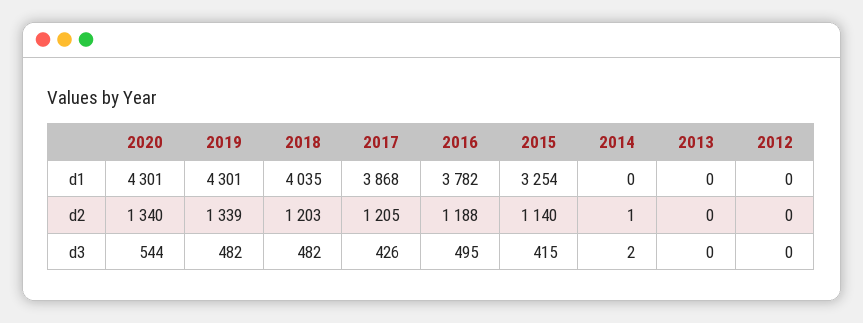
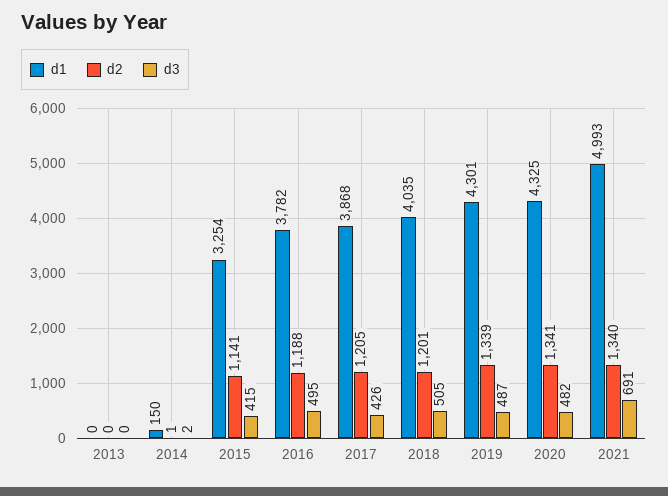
d1, 2020: 4301 -> 4325
d1, 2014: 0 -> 150
d1, 2012: 0 -> none
d2, 2020: 1340 -> 1341
d2, 2018: 1203 -> 1201
d2, 2015: 1140 -> 1141
d2, 2012: 0 -> none
d3, 2020: 544 -> 482
d3, 2019: 482 -> 487
d3, 2018: 482 -> 505
d3, 2012: 0 -> none
d1, 2021: none -> 4993
d2, 2021: none -> 1340
d3, 2021: none -> 691

